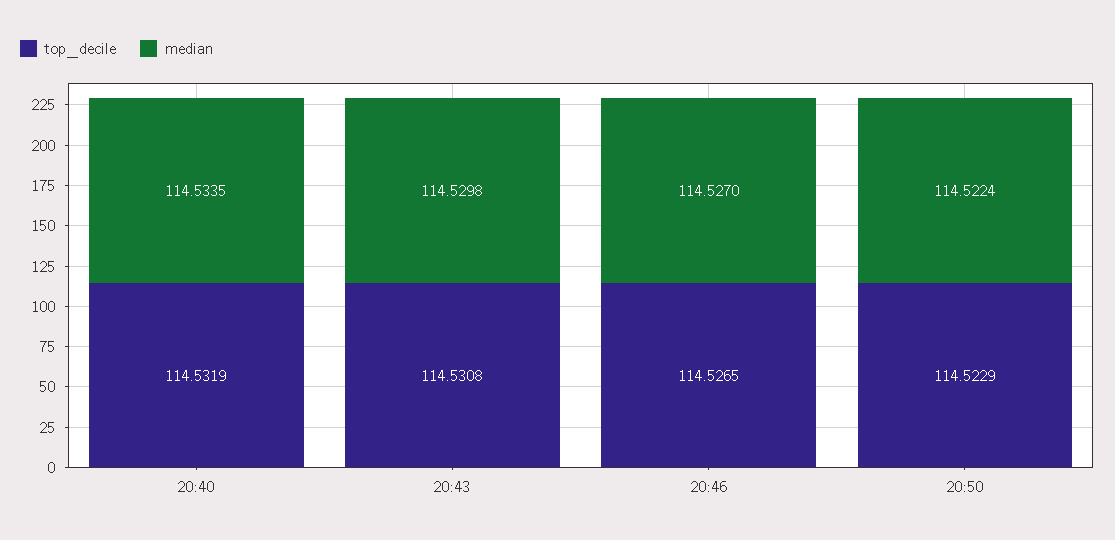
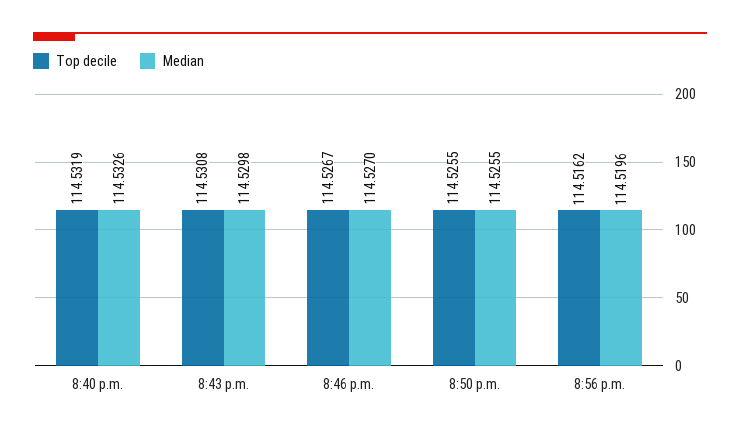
median, 20:40: 114.5335 -> 114.5326
top_decile, 20:46: 114.5265 -> 114.5267
top_decile, 20:50: 114.5229 -> 114.5255
median, 20:50: 114.5224 -> 114.5255
top_decile, 8:56 p.m.: none -> 114.5162
median, 8:56 p.m.: none -> 114.5196

